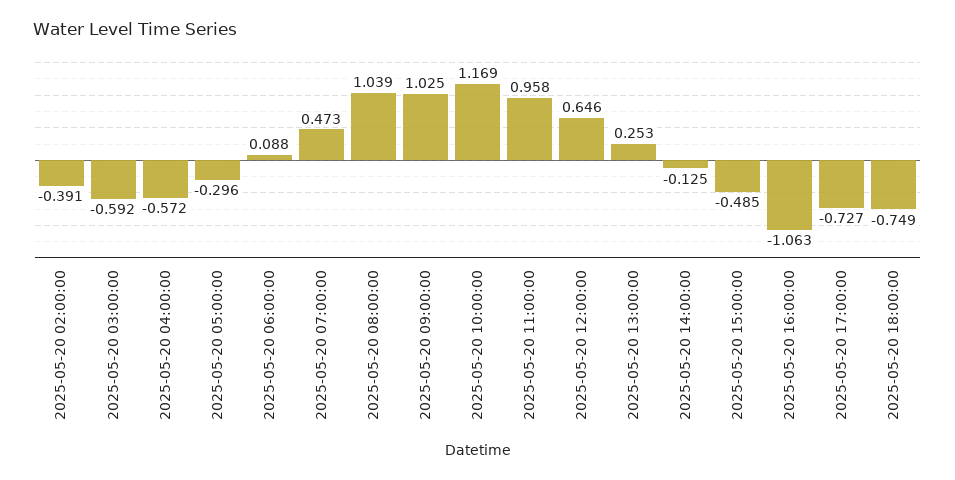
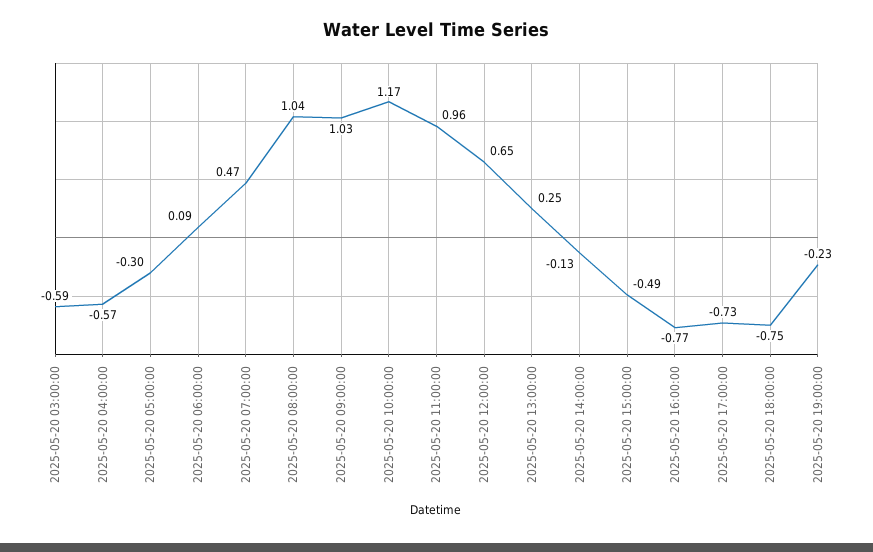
2025-05-20 02:00:00: -0.391 -> none
2025-05-20 16:00:00: -1.063 -> -0.77
2025-05-20 19:00:00: none -> -0.23

